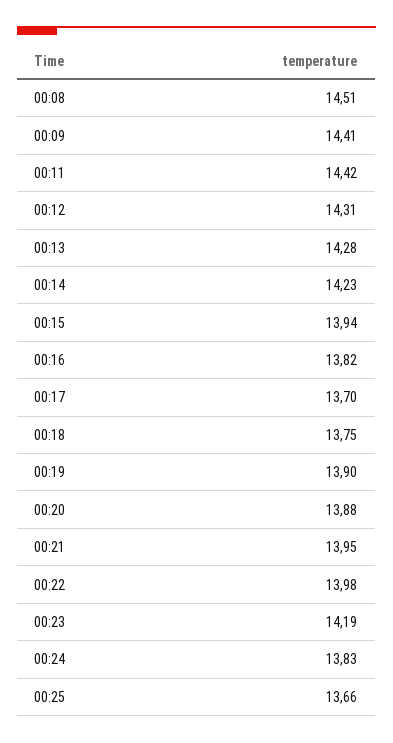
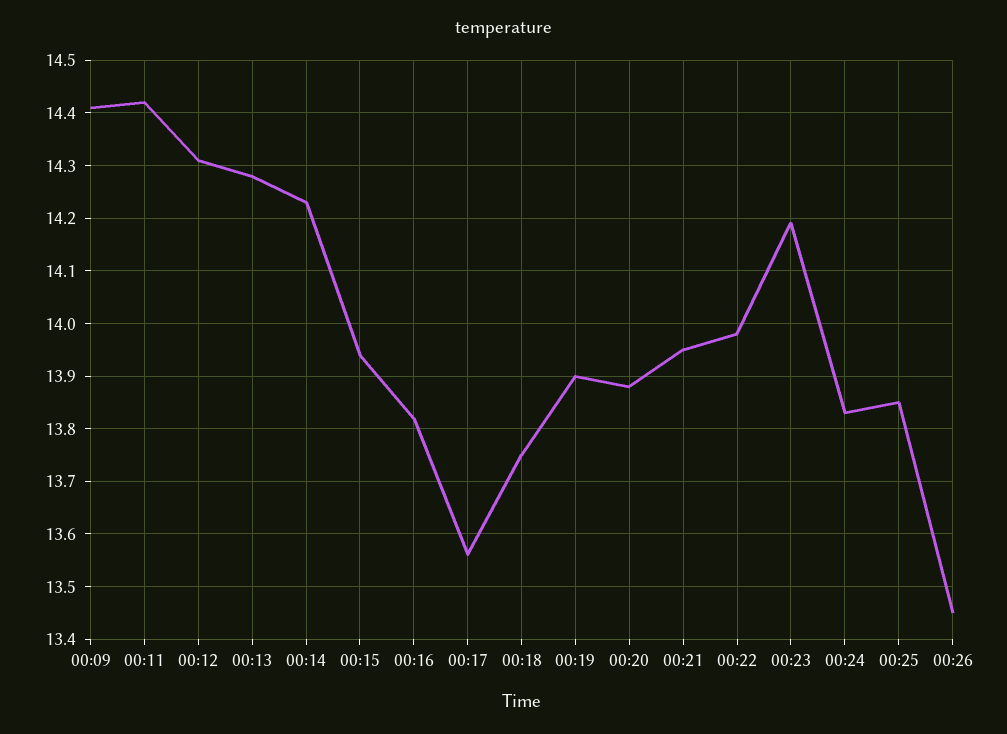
00:08: 14.51 -> none
00:17: 13.7 -> 13.55
00:25: 13.66 -> 13.85
00:26: none -> 13.45

